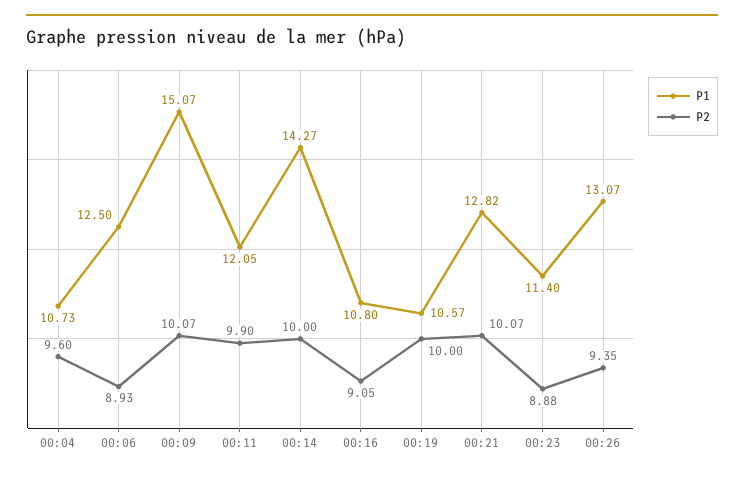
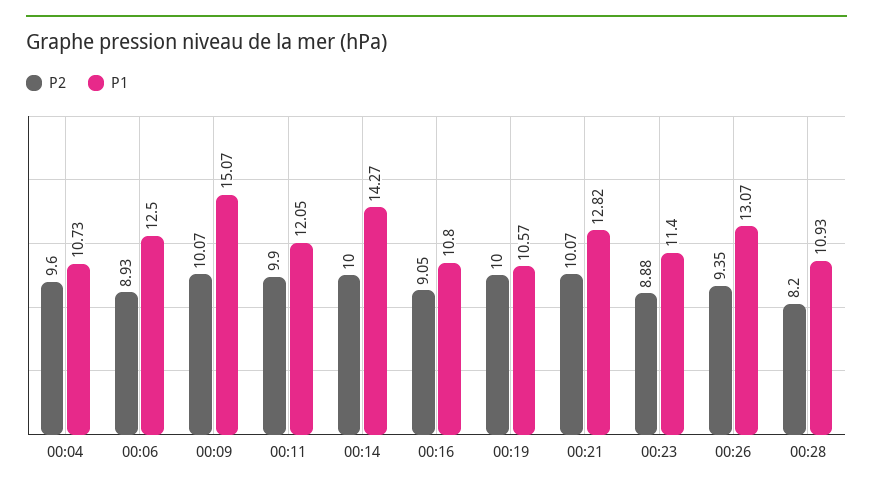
P2, 00:28: none -> 8.2
P1, 00:28: none -> 10.93

